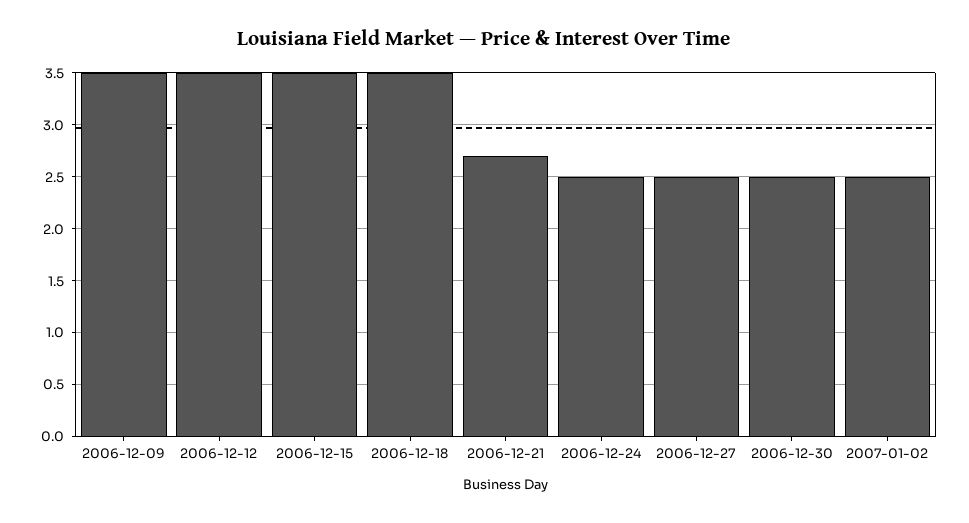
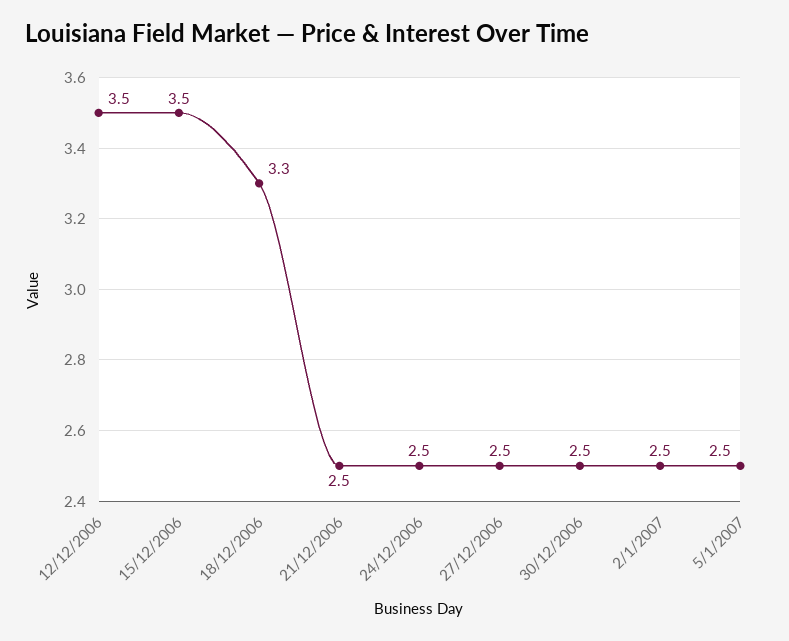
2006-12-09: 3.5 -> none
2006-12-18: 3.5 -> 3.3
2006-12-21: 2.7 -> 2.5
5/1/2007: none -> 2.5

